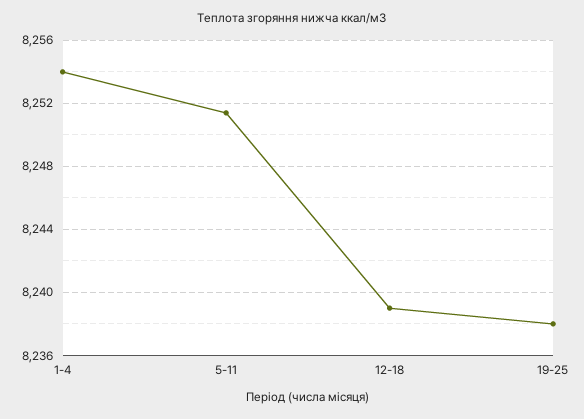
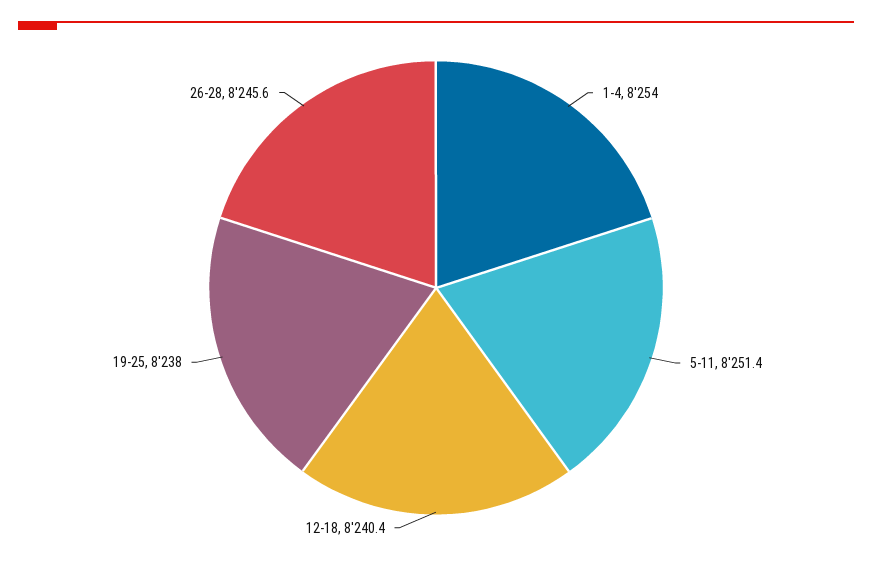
12-18: 8239 -> 8240.4
26-28: none -> 8245.6

